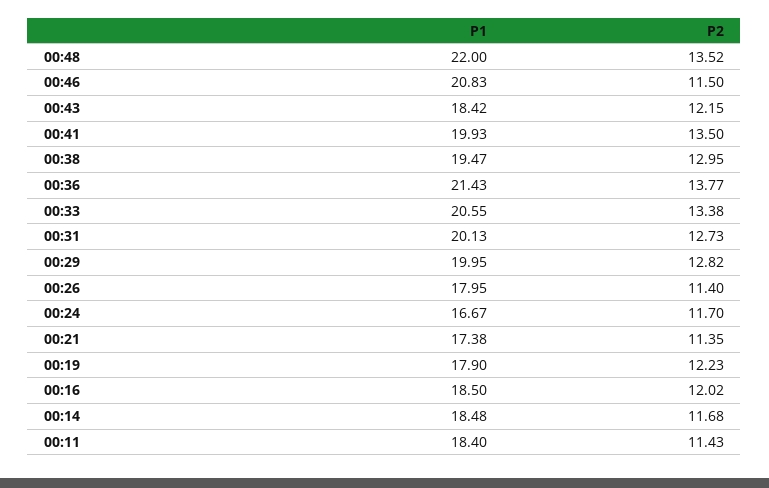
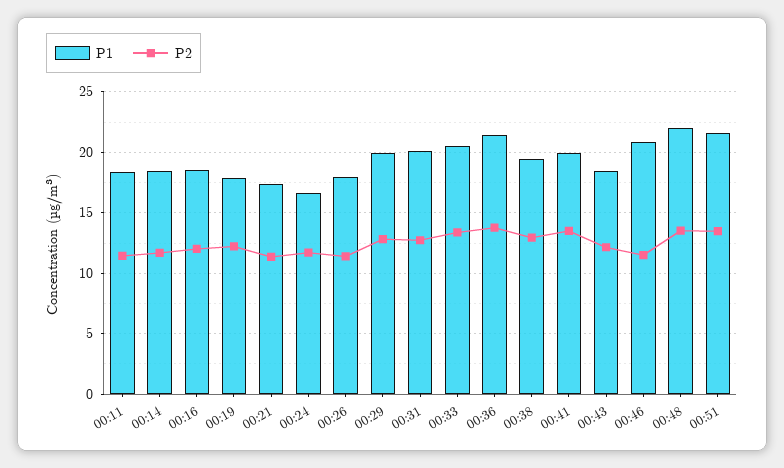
P1, 00:51: none -> 21.5
P2, 00:51: none -> 13.5

